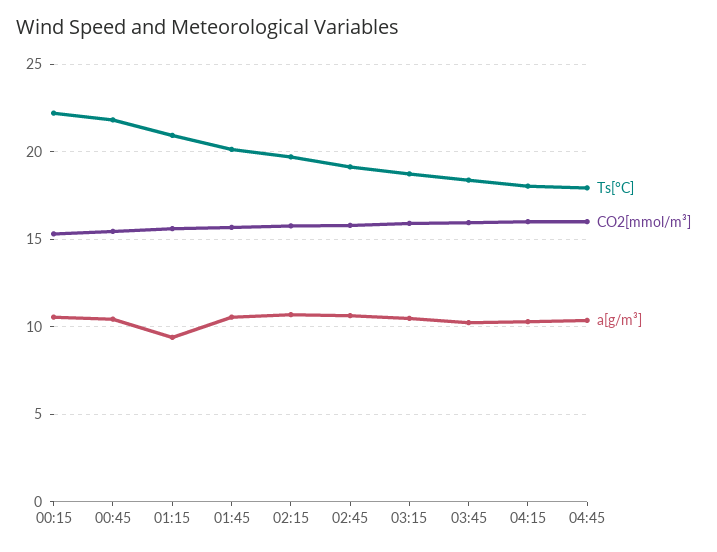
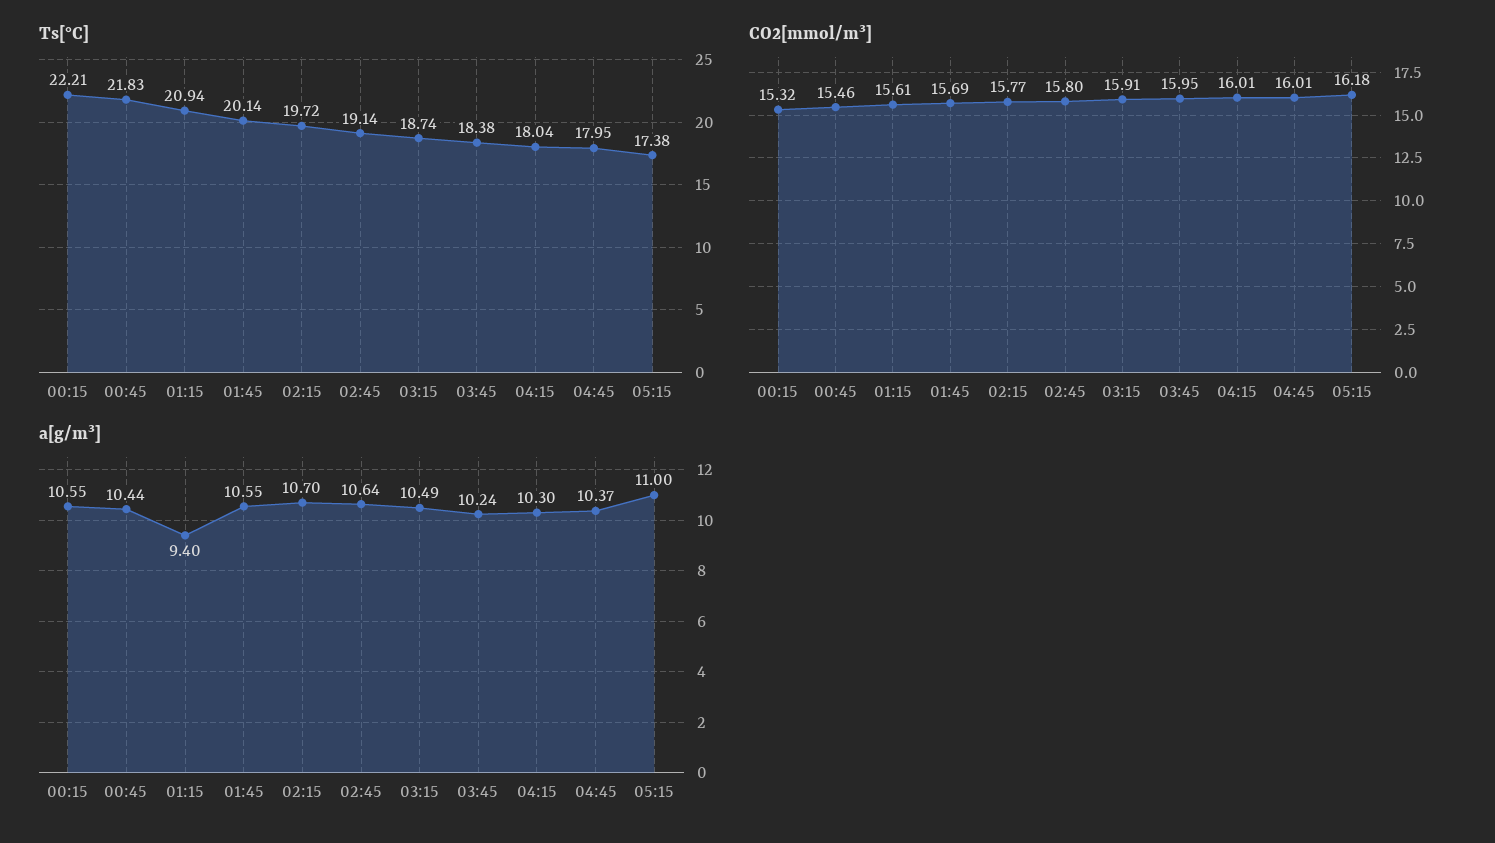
Ts[°C], 05:15: none -> 17.38
CO2[mmol/m³], 05:15: none -> 16.18
a[g/m³], 05:15: none -> 11

